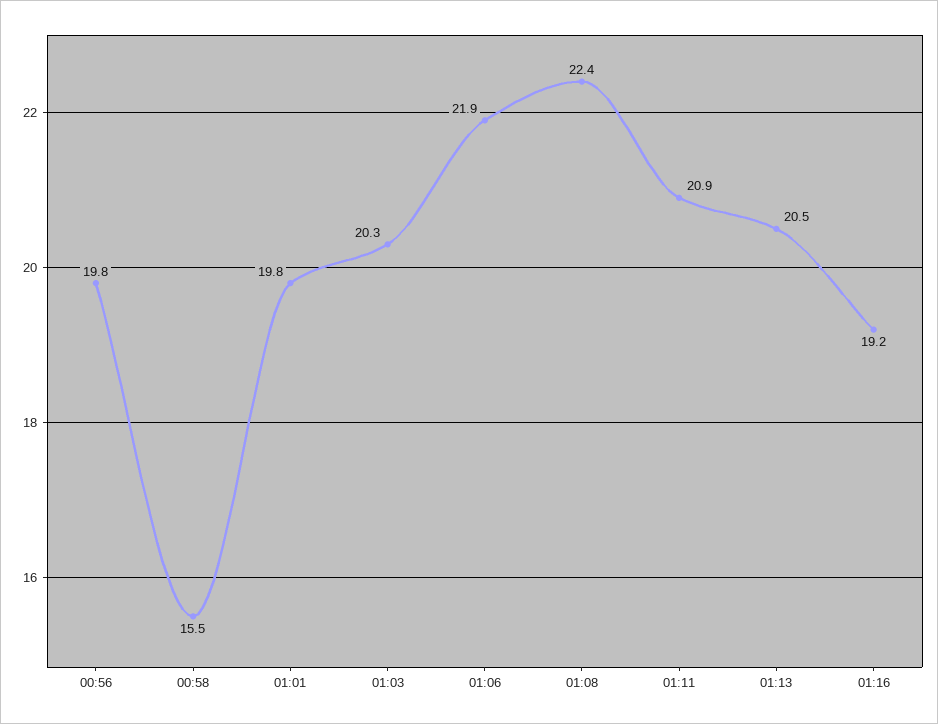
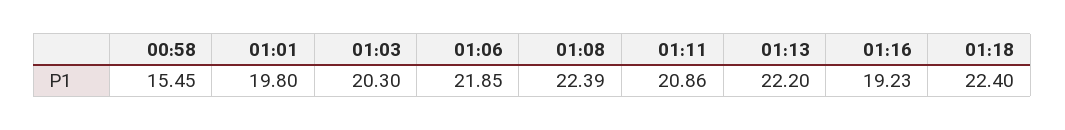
00:56: 19.8 -> none
01:13: 20.5 -> 22.2
01:18: none -> 22.4

